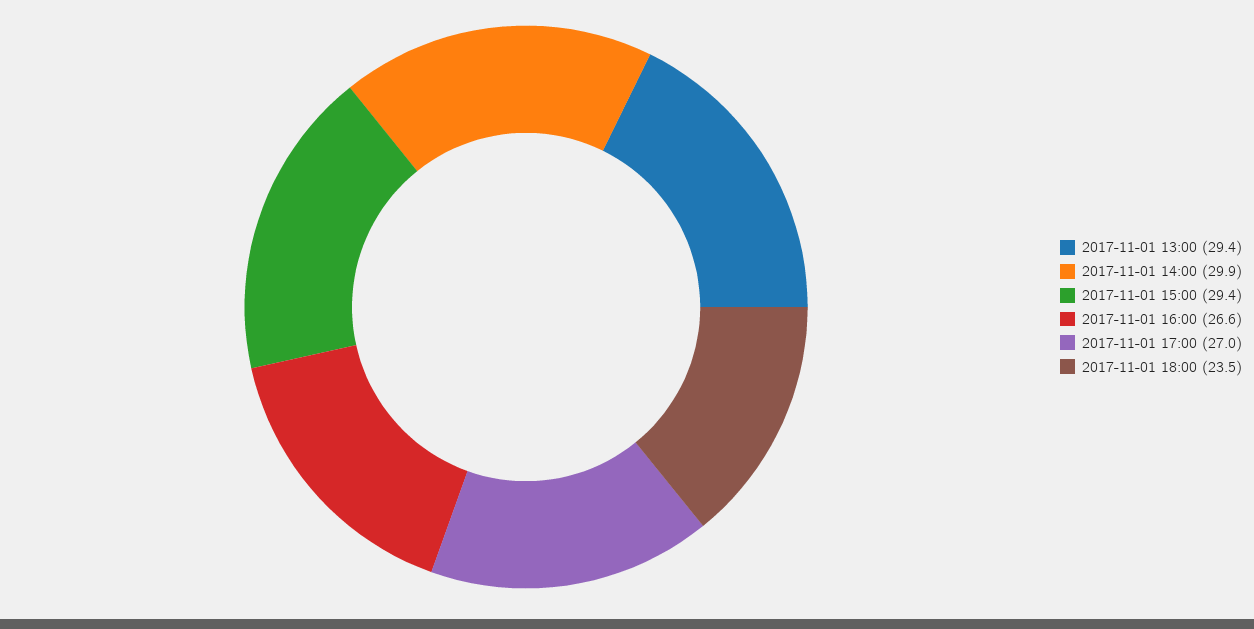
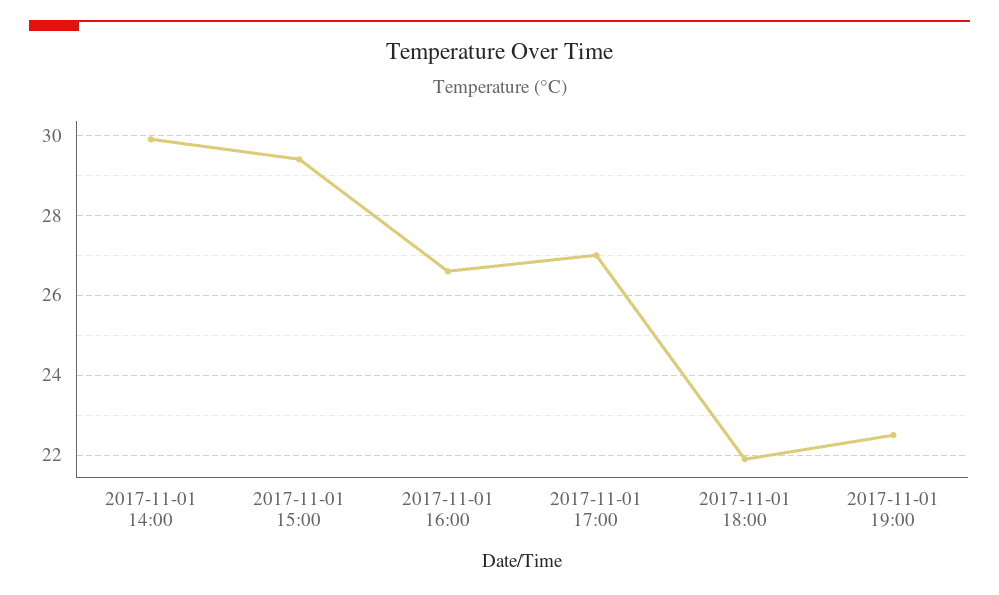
2017-11-01 13:00: 29.4 -> none
2017-11-01 18:00: 23.5 -> 22
2017-11-01 19:00: none -> 22.5

